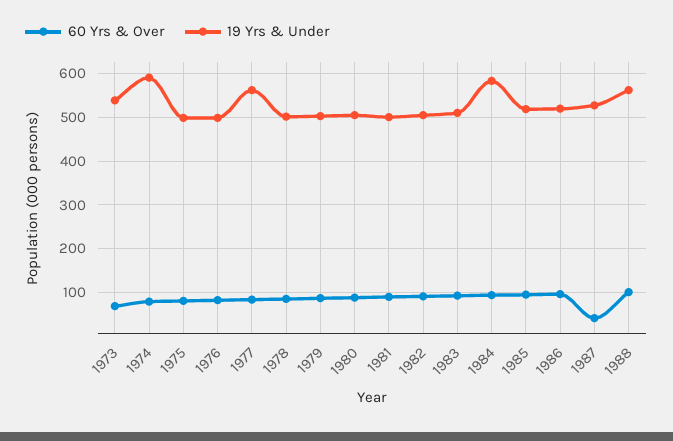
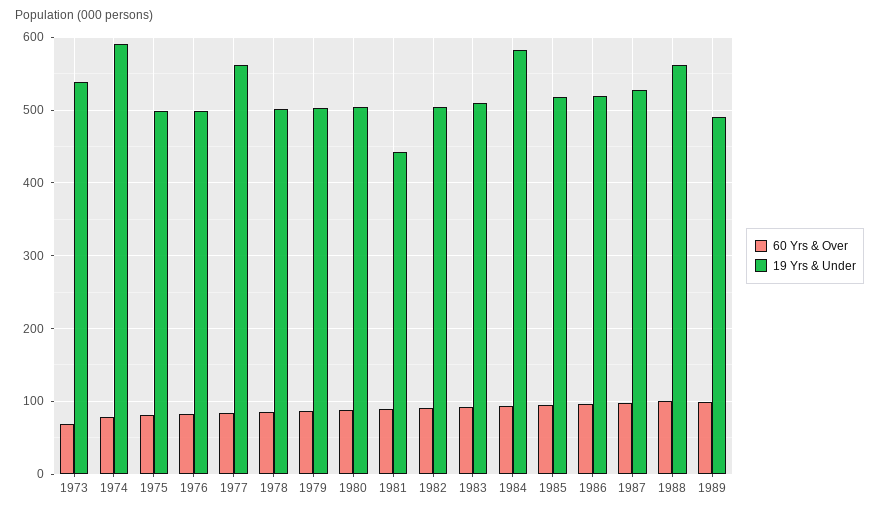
19 Yrs & Under, 1981: 500 -> 440
60 Yrs & Over, 1987: 40 -> 100
60 Yrs & Over, 1989: none -> 100
19 Yrs & Under, 1989: none -> 490

